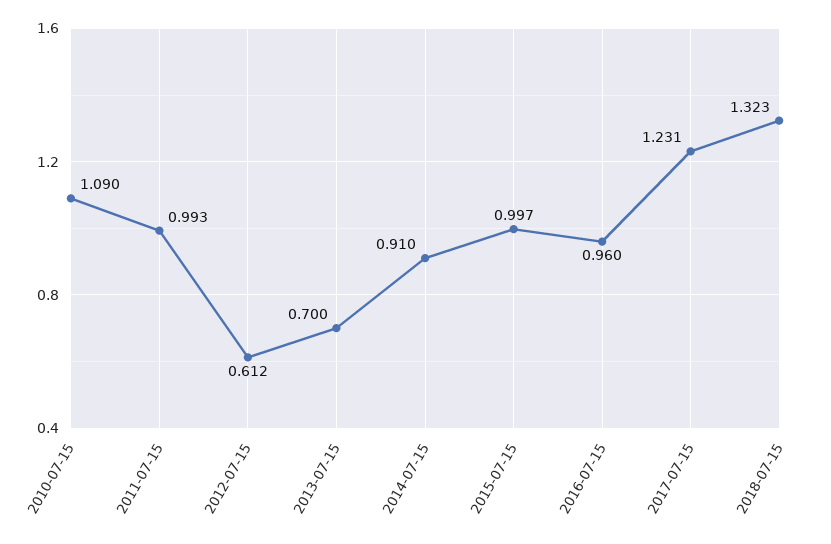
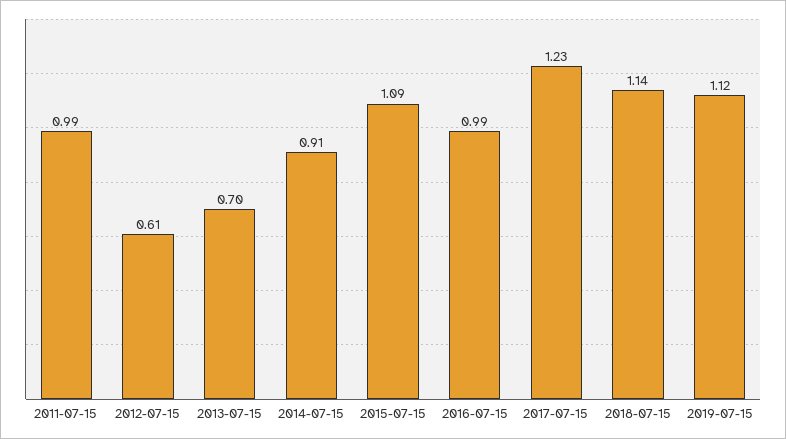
2010-07-15: 1.09 -> none
2015-07-15: 0.997 -> 1.09
2016-07-15: 0.96 -> 0.99
2018-07-15: 1.323 -> 1.14
2019-07-15: none -> 1.12

